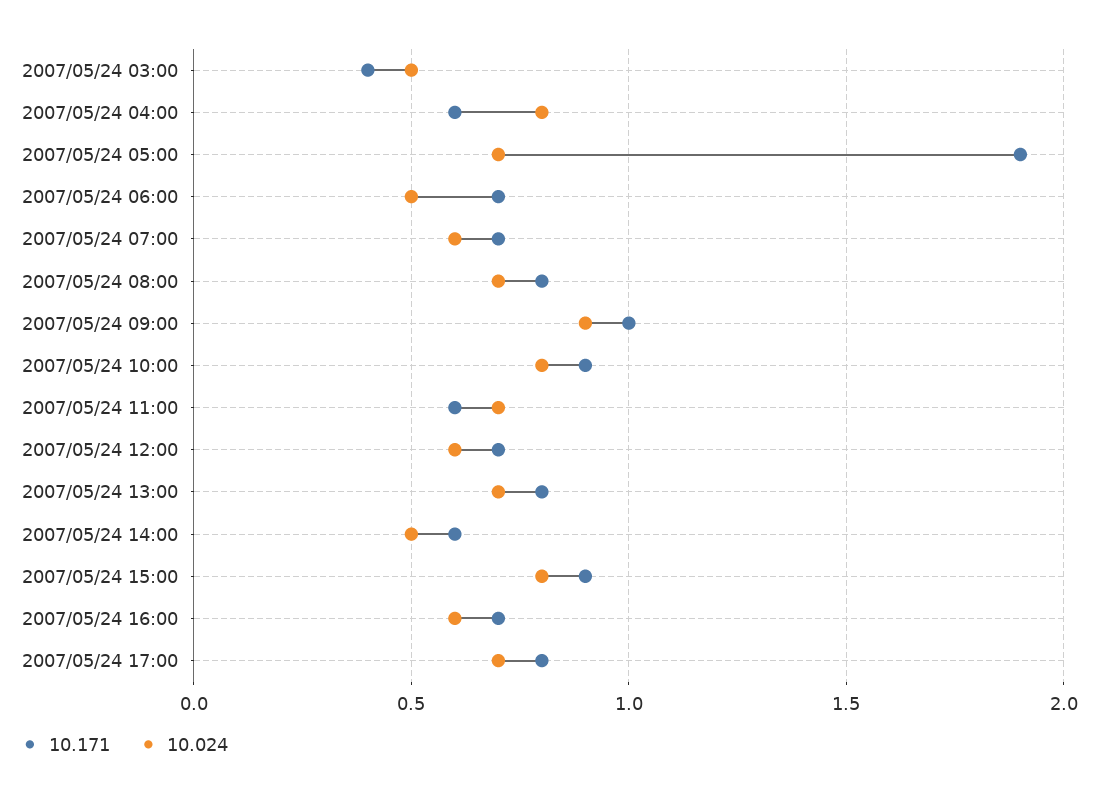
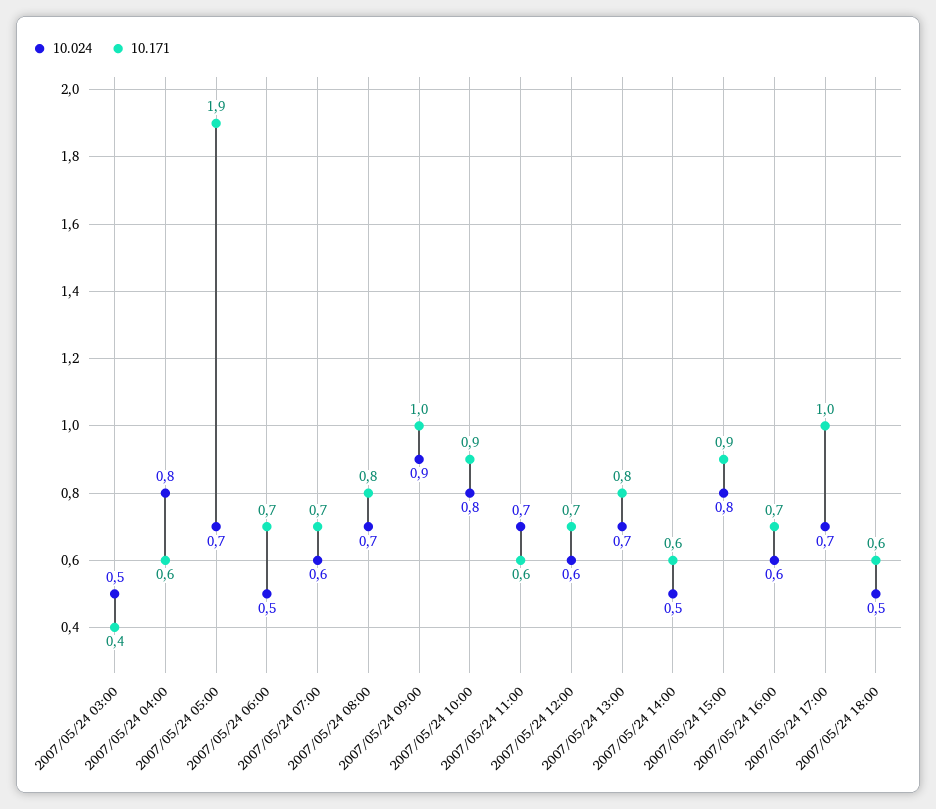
10.171, 2007/05/24 17:00: 0.8 -> 1
10.024, 2007/05/24 18:00: none -> 0.5
10.171, 2007/05/24 18:00: none -> 0.6

